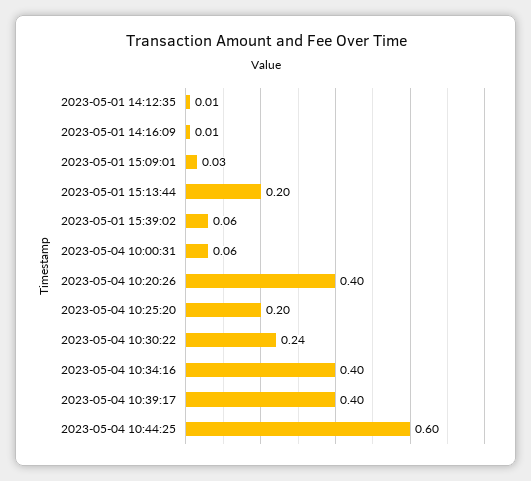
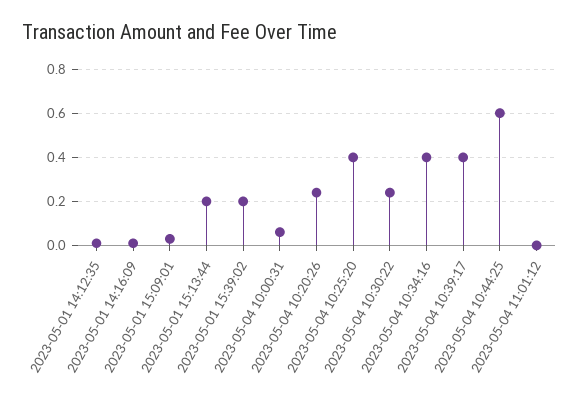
2023-05-01 15:39:02: 0.06 -> 0.2
2023-05-04 10:20:26: 0.4 -> 0.25
2023-05-04 10:25:20: 0.2 -> 0.4
2023-05-04 11:01:12: none -> 0

